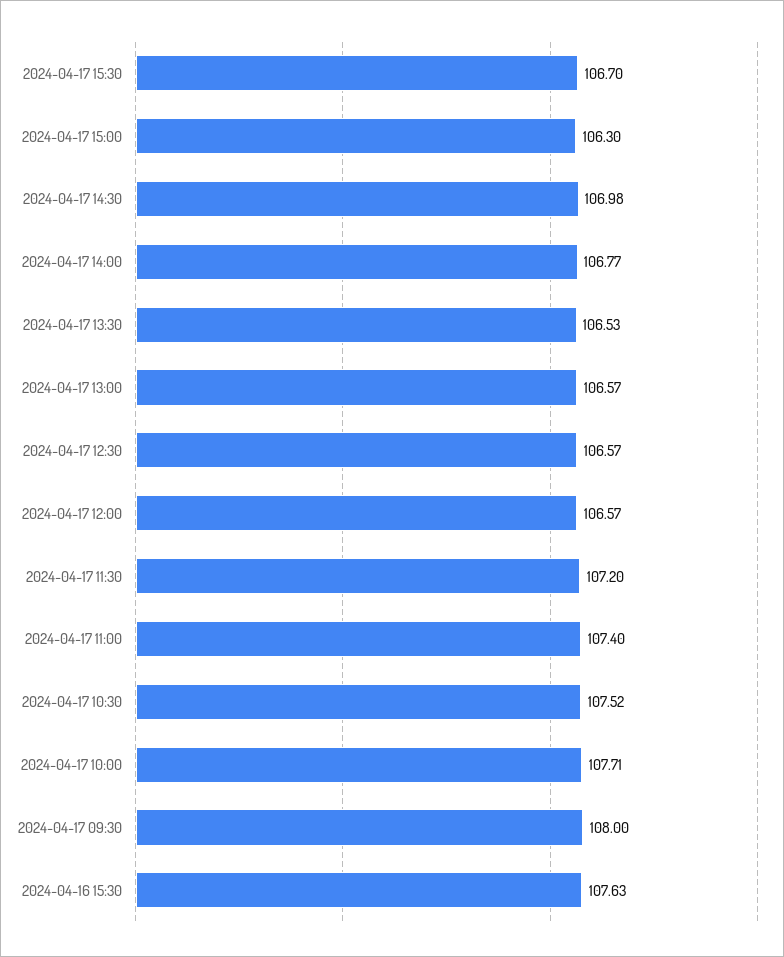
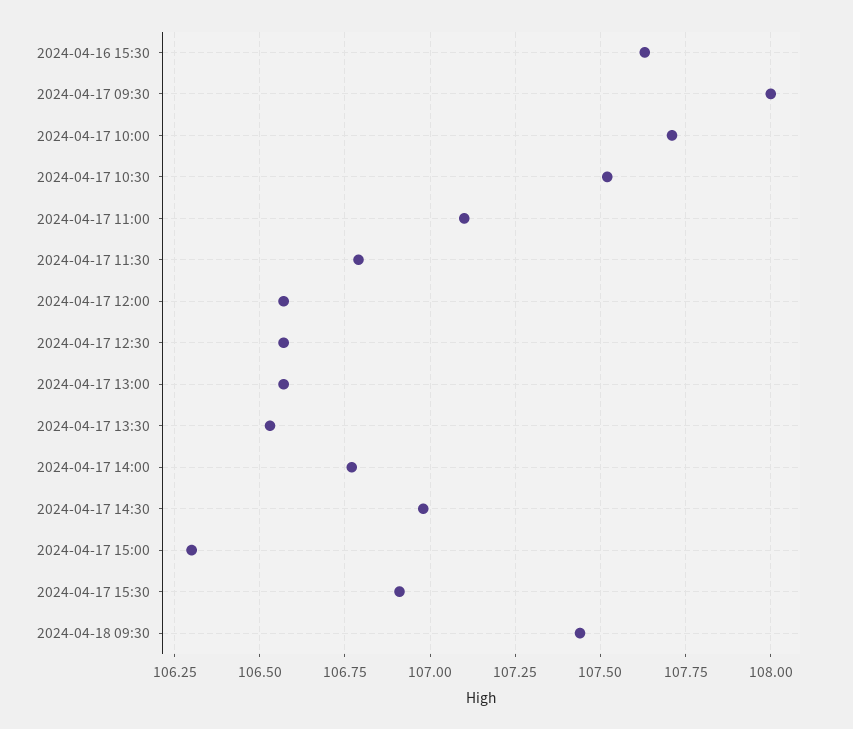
2024-04-17 15:30: 106.7 -> 106.9
2024-04-17 11:30: 107.2 -> 106.8
2024-04-17 11:00: 107.4 -> 107.1
2024-04-18 09:30: none -> 107.45

